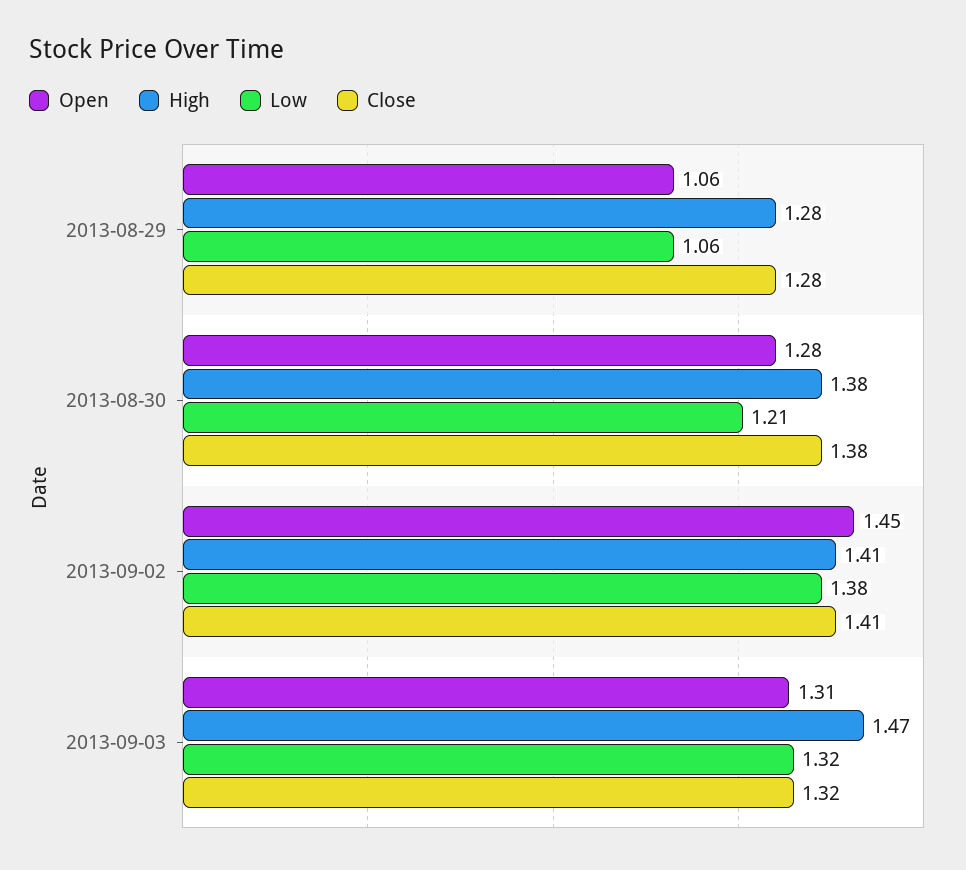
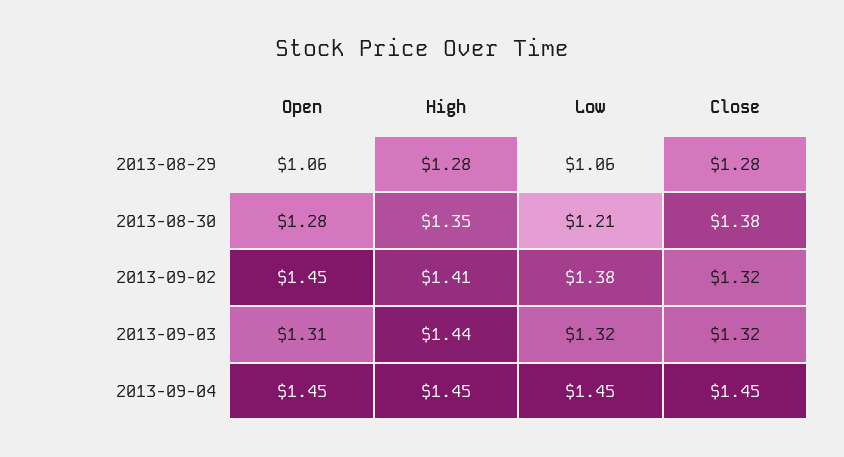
High, 2013-08-30: 1.38 -> 1.35
Close, 2013-09-02: 1.41 -> 1.32
High, 2013-09-03: 1.47 -> 1.44
Open, 2013-09-04: none -> 1.45
High, 2013-09-04: none -> 1.45
Low, 2013-09-04: none -> 1.45
Close, 2013-09-04: none -> 1.45

